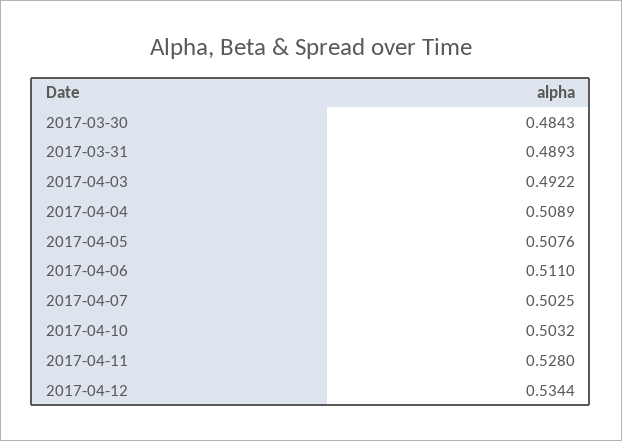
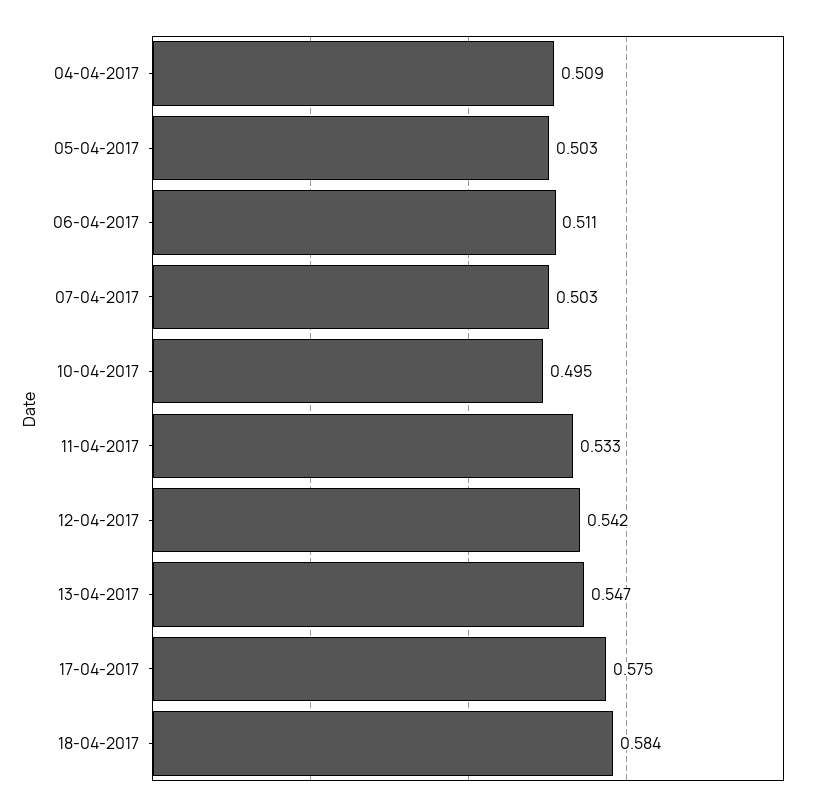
2017-03-30: 0.4843 -> none
2017-03-31: 0.4893 -> none
2017-04-03: 0.4922 -> none
2017-04-05: 0.5076 -> 0.503
2017-04-10: 0.5032 -> 0.495
2017-04-11: 0.528 -> 0.533
2017-04-12: 0.5344 -> 0.542
13-04-2017: none -> 0.547
17-04-2017: none -> 0.575
18-04-2017: none -> 0.584

